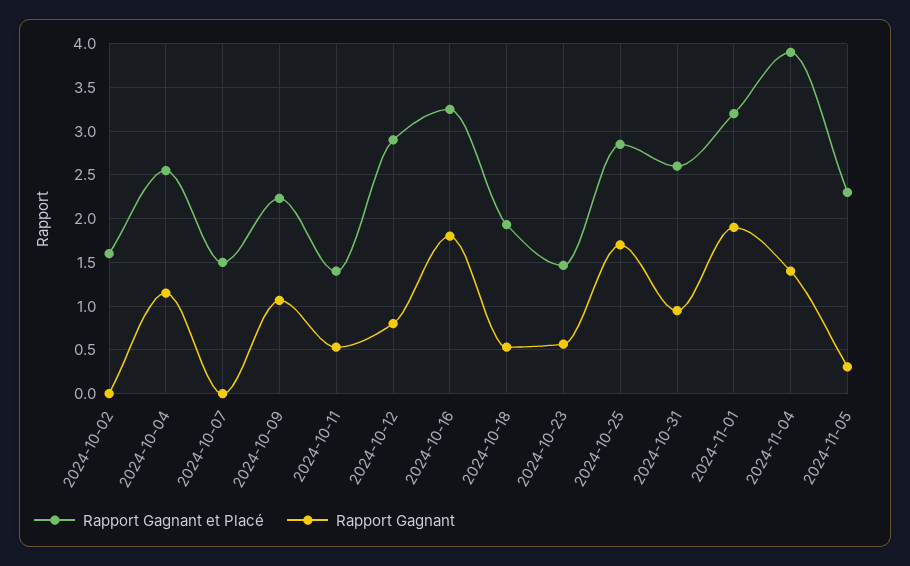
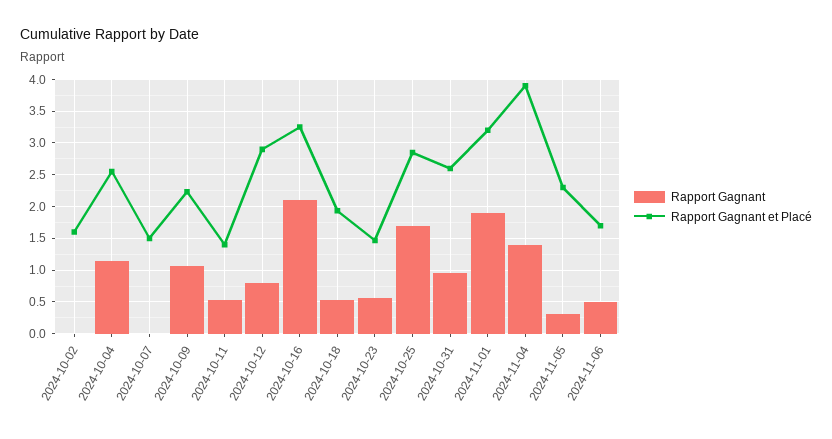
Rapport Gagnant, 2024-10-16: 1.8 -> 2.1
Rapport Gagnant, 2024-11-06: none -> 0.5
Rapport Gagnant et Placé, 2024-11-06: none -> 1.7

